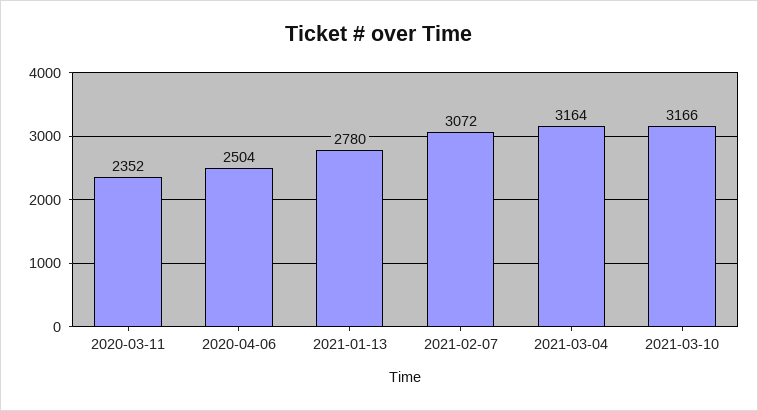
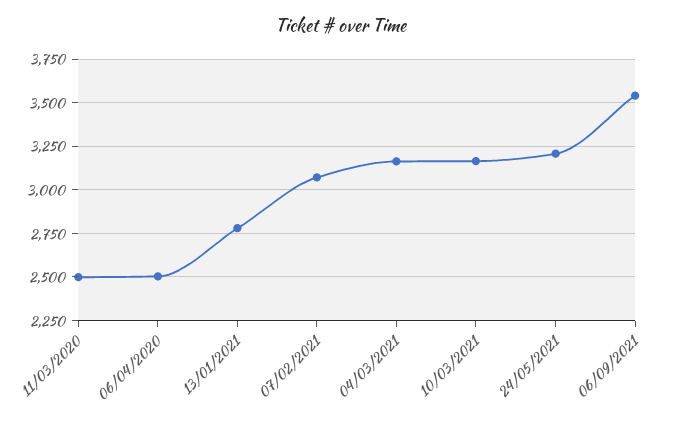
2020-03-11: 2352 -> 2500
24/05/2021: none -> 3200
06/09/2021: none -> 3550

